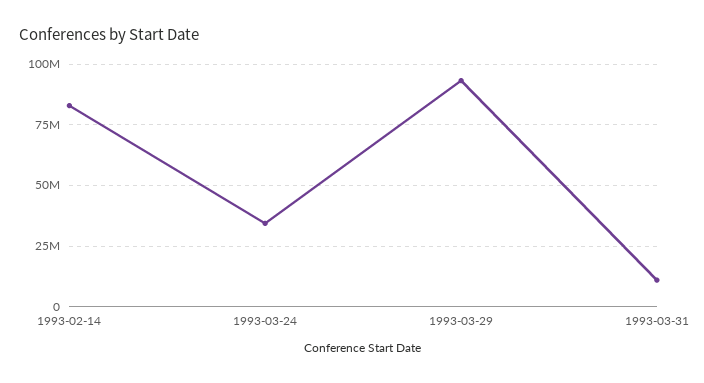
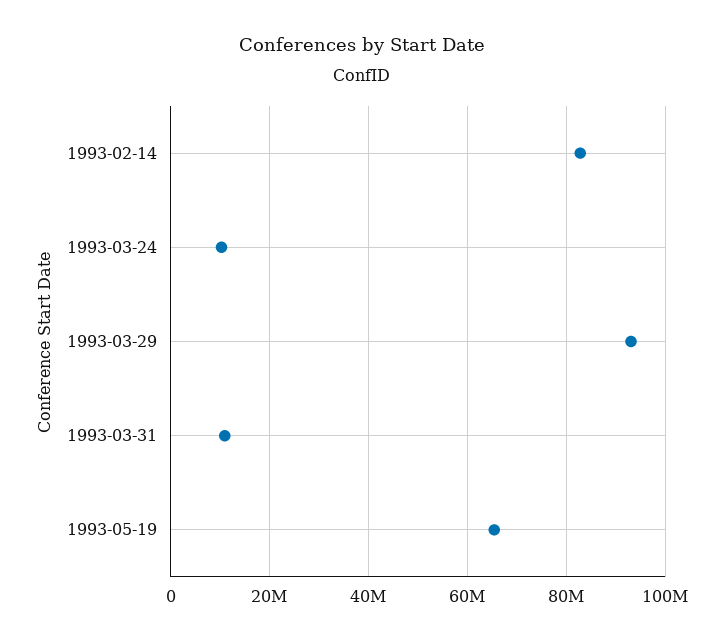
1993-03-24: 35000000 -> 10000000
1993-05-19: none -> 66000000

